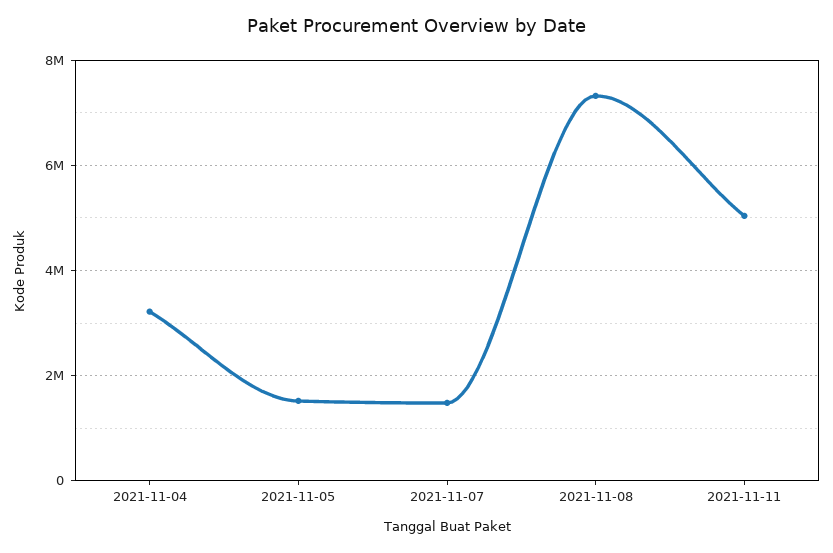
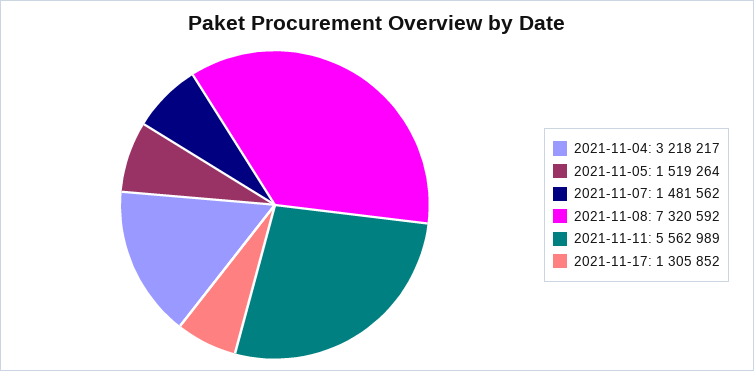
2021-11-11: 5000000 -> 5562989
2021-11-17: none -> 1305852

